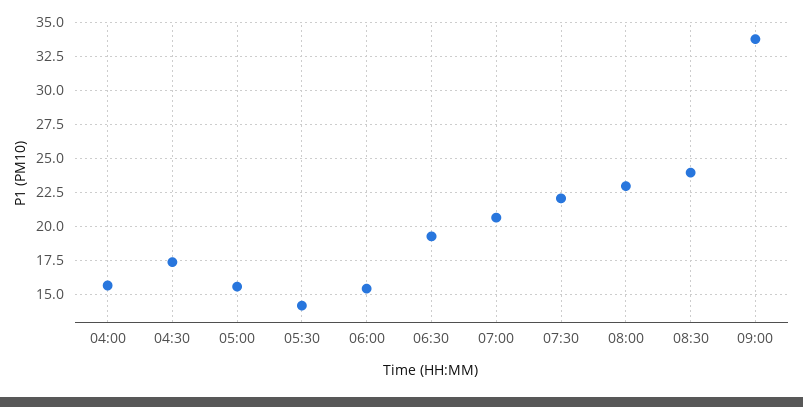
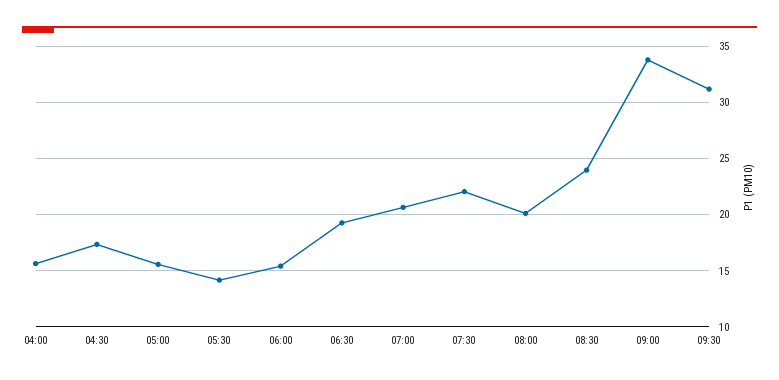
08:00: 23 -> 20
09:30: none -> 31

